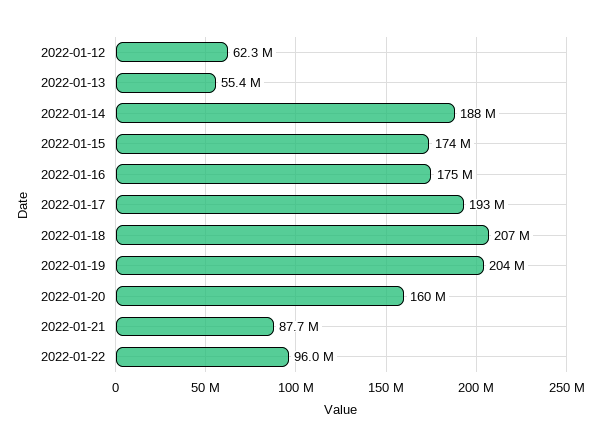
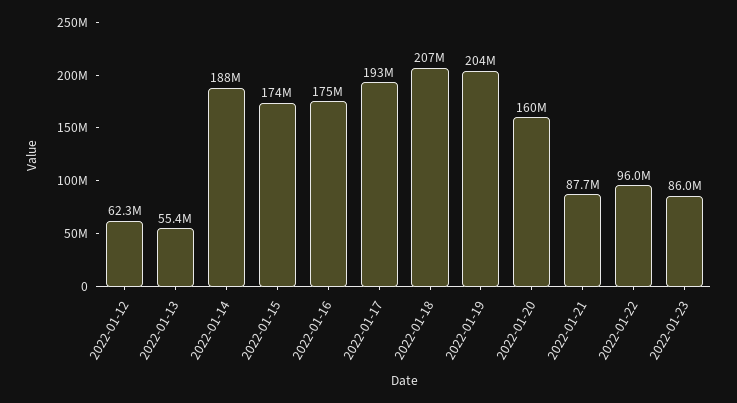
2022-01-23: none -> 86000000

